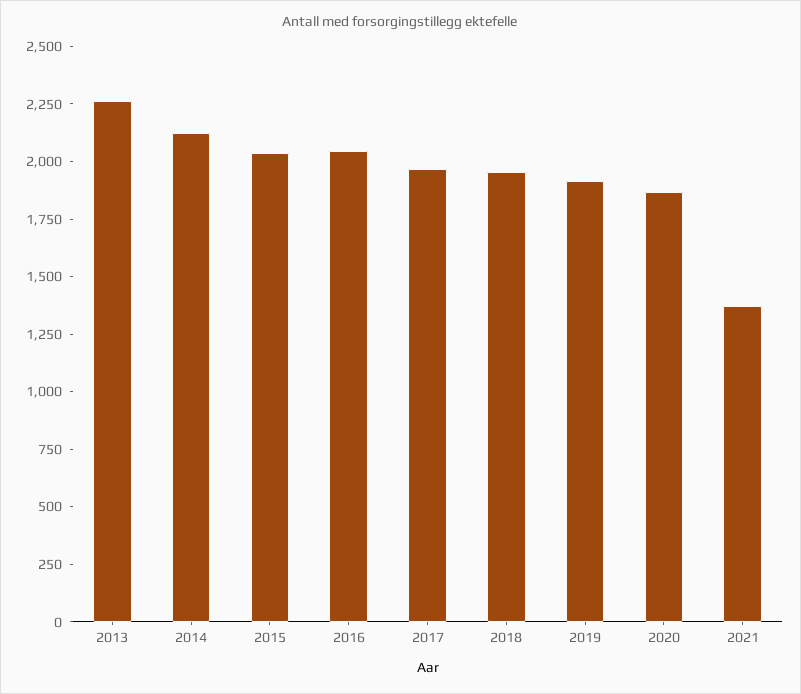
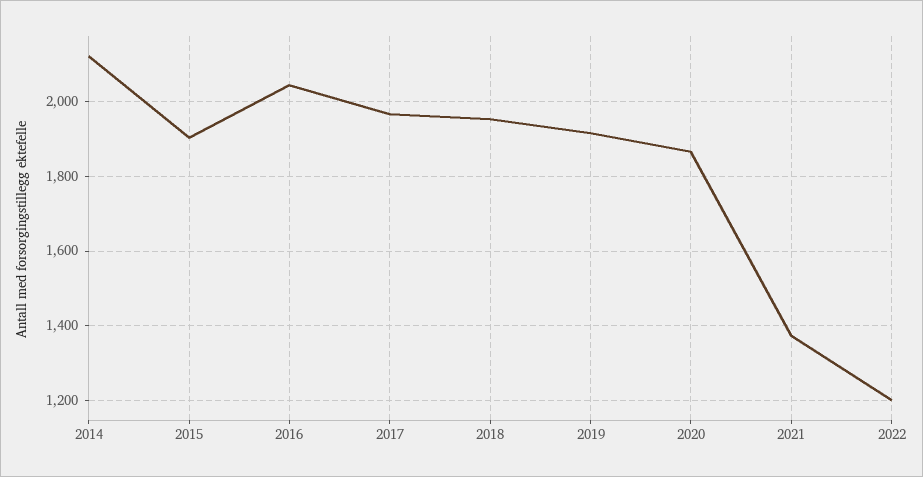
2013: 2250 -> none
2015: 2050 -> 1900
2022: none -> 1200

